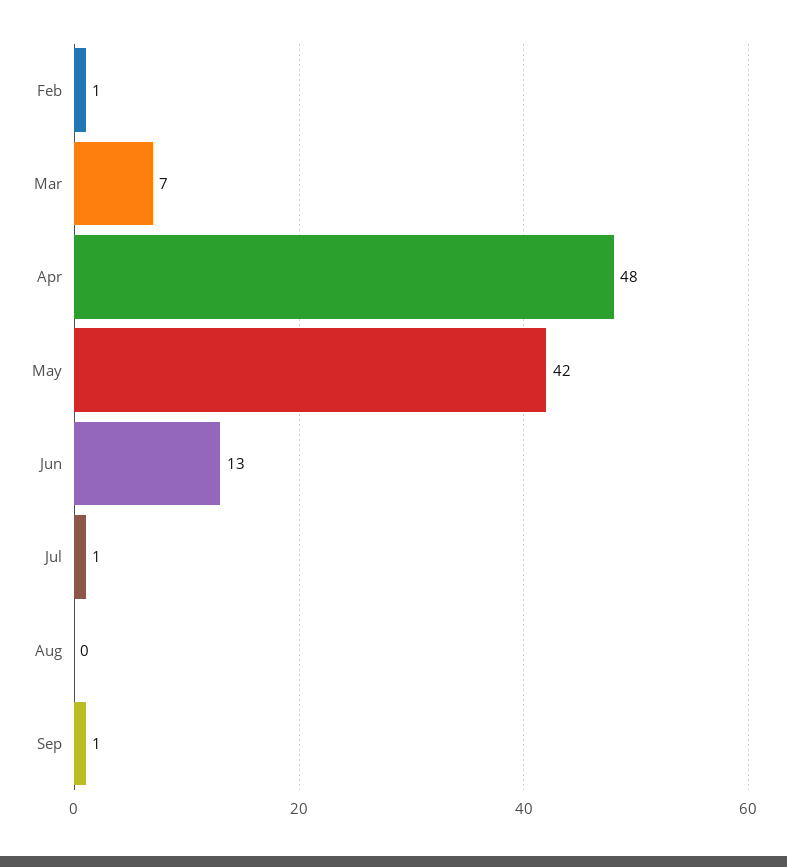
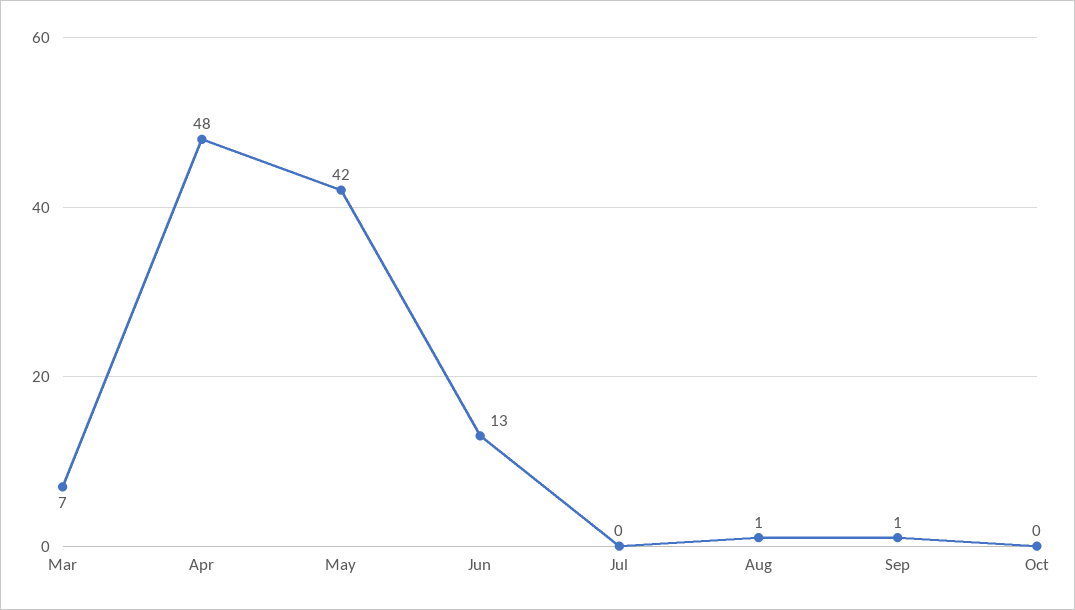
Feb: 1 -> none
Jul: 1 -> 0
Aug: 0 -> 1
Oct: none -> 0

